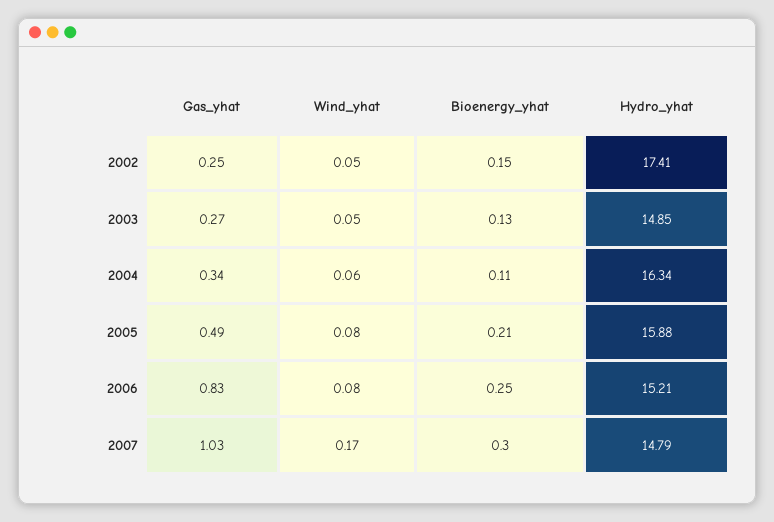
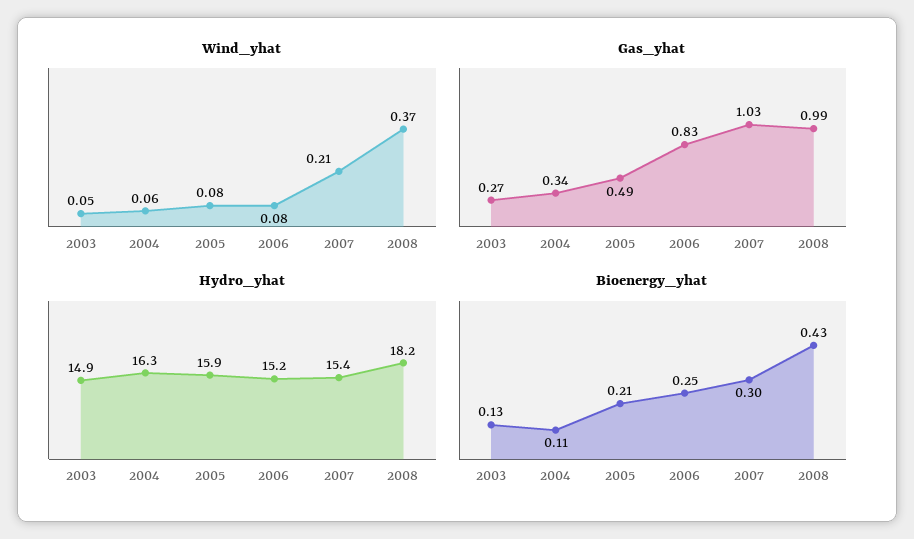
Gas_yhat, 2002: 0.25 -> none
Wind_yhat, 2002: 0.05 -> none
Bioenergy_yhat, 2002: 0.15 -> none
Hydro_yhat, 2002: 17.41 -> none
Wind_yhat, 2007: 0.17 -> 0.21
Hydro_yhat, 2007: 14.79 -> 15.4
Wind_yhat, 2008: none -> 0.37
Gas_yhat, 2008: none -> 0.99
Hydro_yhat, 2008: none -> 18.2
Bioenergy_yhat, 2008: none -> 0.43

